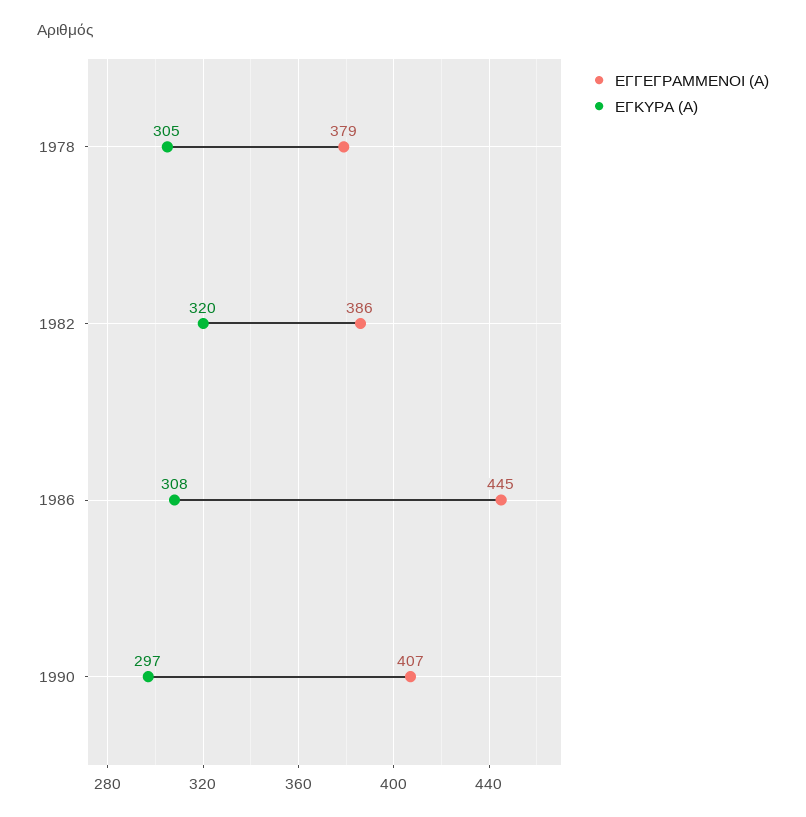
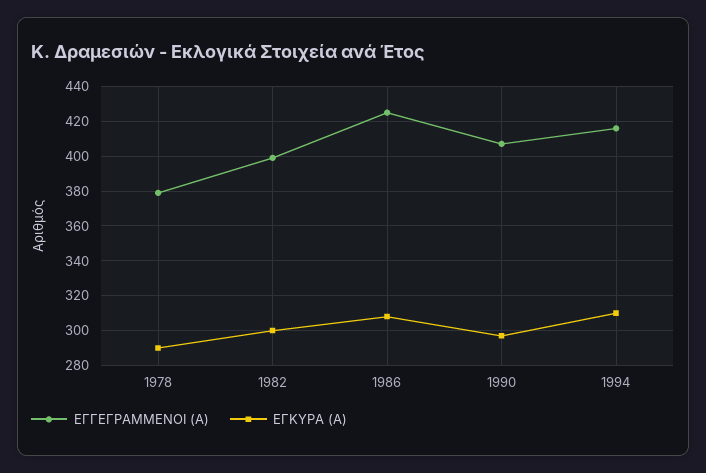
ΕΓΚΥΡΑ (Α), 1978: 305 -> 290
ΕΓΓΕΓΡΑΜΜΕΝΟΙ (Α), 1982: 386 -> 400
ΕΓΚΥΡΑ (Α), 1982: 320 -> 300
ΕΓΓΕΓΡΑΜΜΕΝΟΙ (Α), 1986: 445 -> 425
ΕΓΓΕΓΡΑΜΜΕΝΟΙ (Α), 1994: none -> 415
ΕΓΚΥΡΑ (Α), 1994: none -> 310

